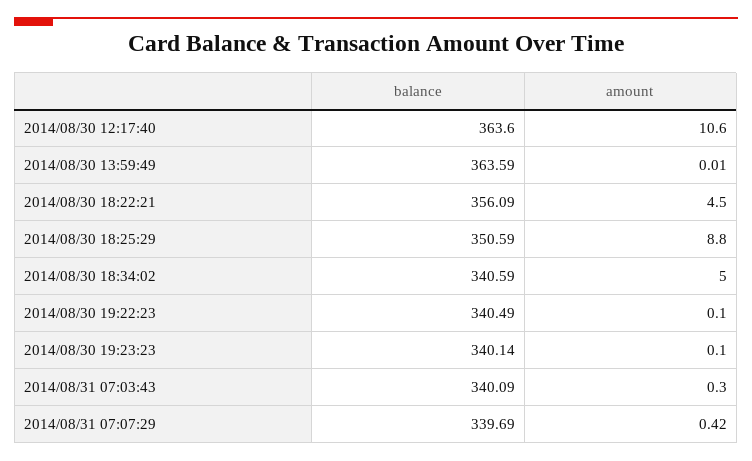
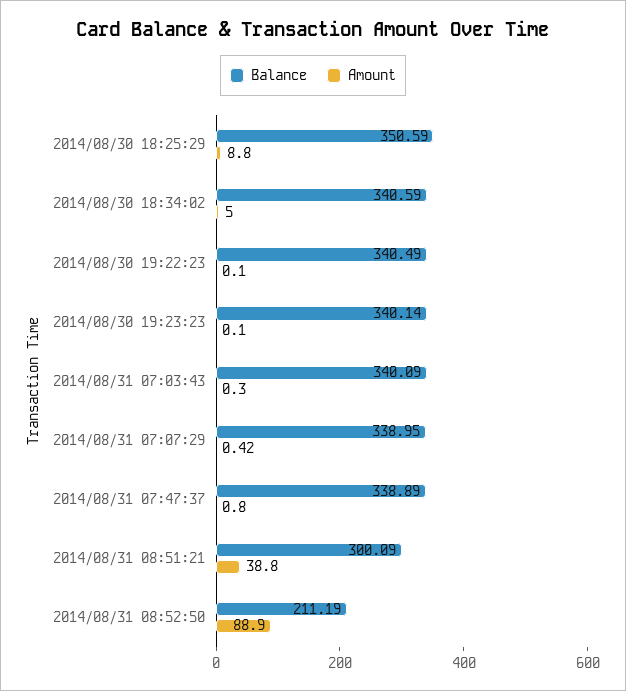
balance, 2014/08/30 12:17:40: 363.6 -> none
amount, 2014/08/30 12:17:40: 10.6 -> none
balance, 2014/08/30 13:59:49: 363.59 -> none
amount, 2014/08/30 13:59:49: 0.01 -> none
balance, 2014/08/30 18:22:21: 356.09 -> none
amount, 2014/08/30 18:22:21: 4.5 -> none
balance, 2014/08/31 07:07:29: 339.69 -> 338.95
balance, 2014/08/31 07:47:37: none -> 338.89
amount, 2014/08/31 07:47:37: none -> 0.8
balance, 2014/08/31 08:51:21: none -> 300.09
amount, 2014/08/31 08:51:21: none -> 38.8
balance, 2014/08/31 08:52:50: none -> 211.19
amount, 2014/08/31 08:52:50: none -> 88.9

